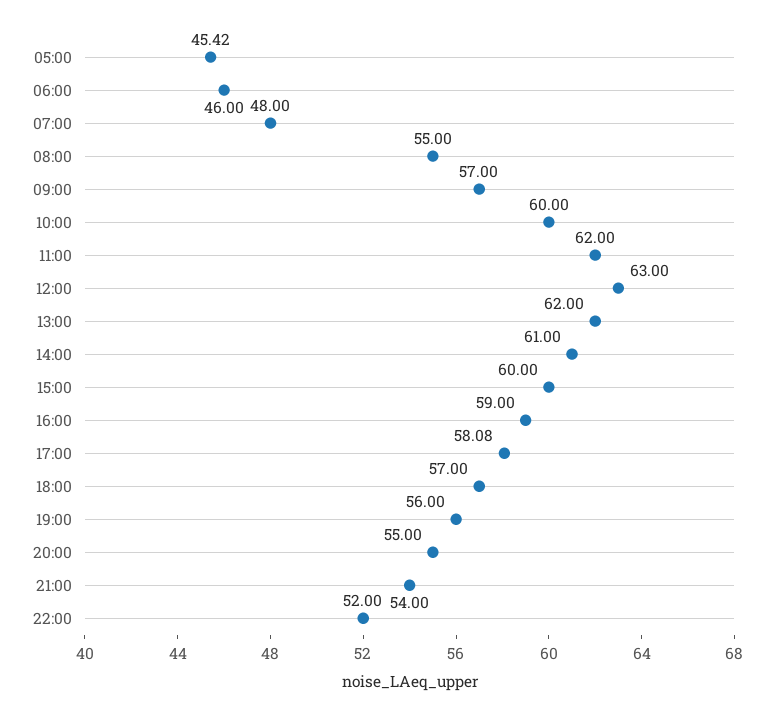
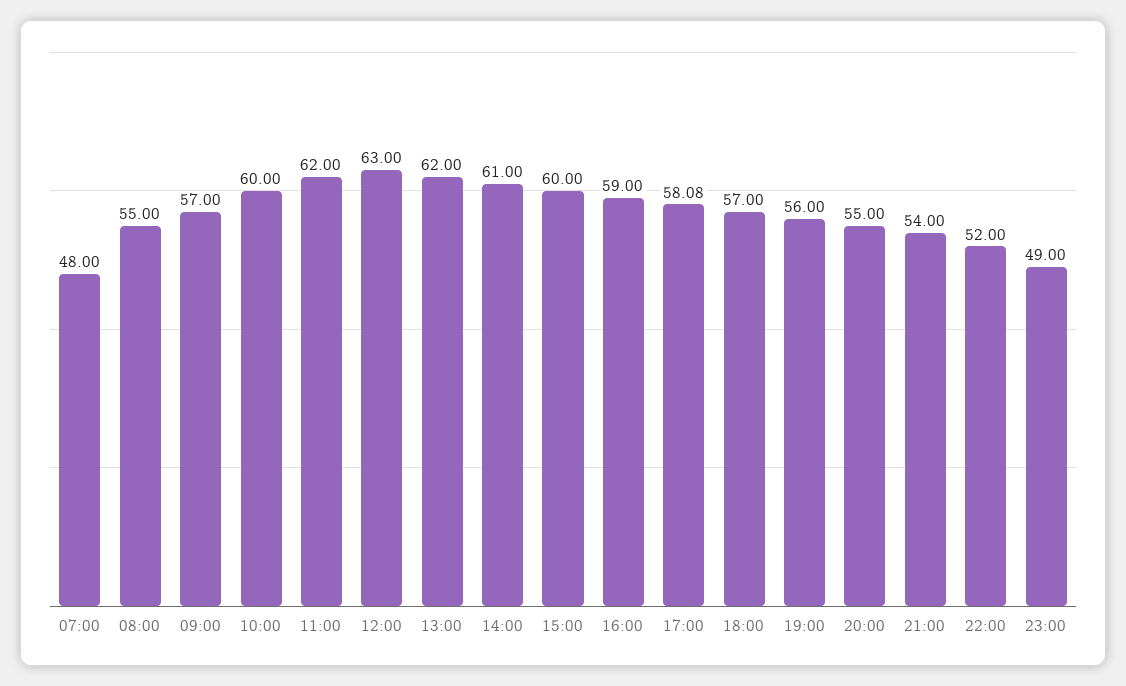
05:00: 45.42 -> none
06:00: 46 -> none
23:00: none -> 49

